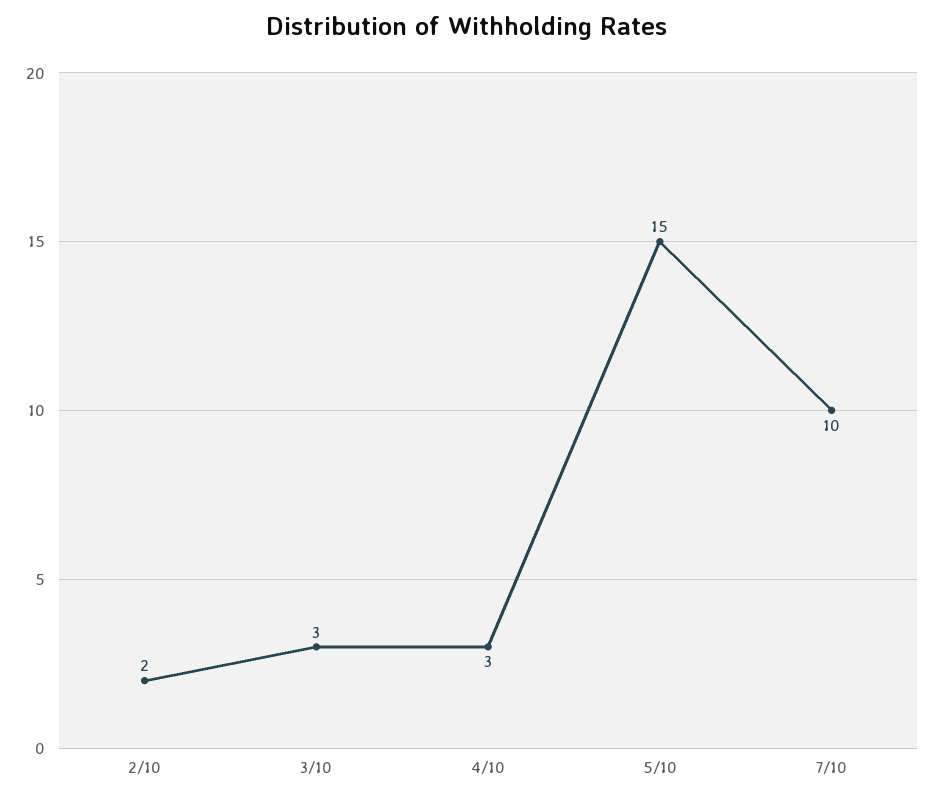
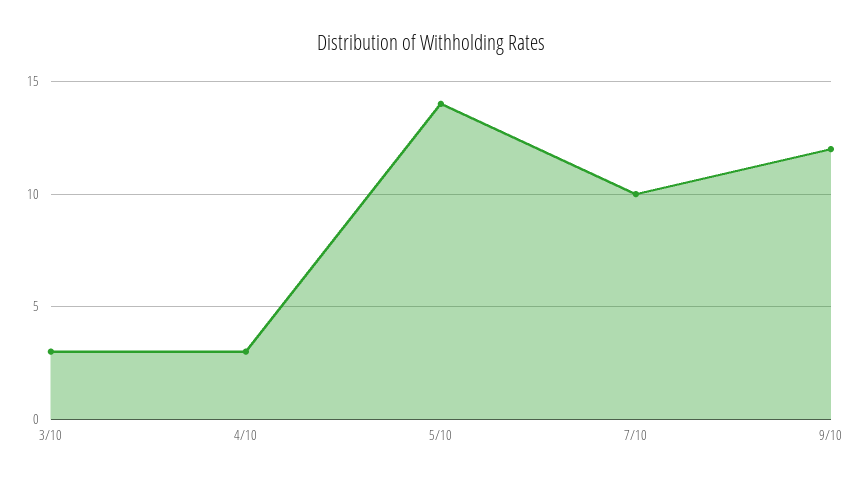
2/10: 2 -> none
5/10: 15 -> 14
9/10: none -> 12

